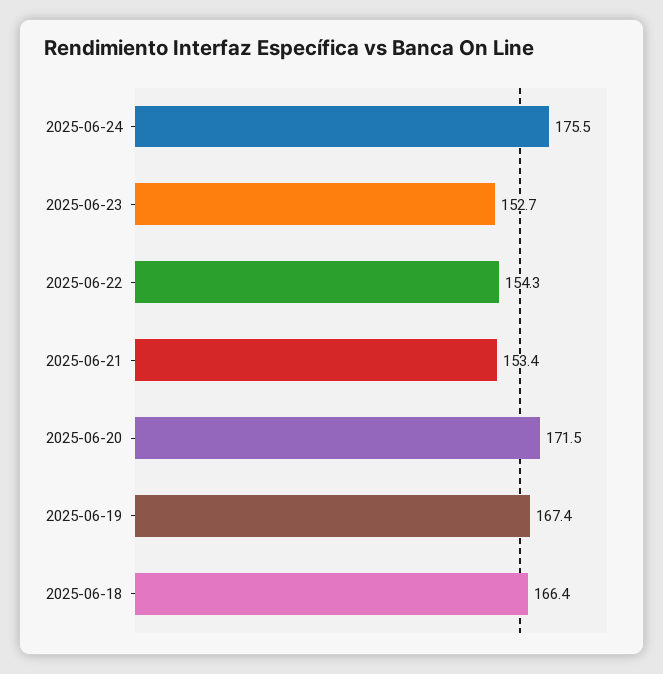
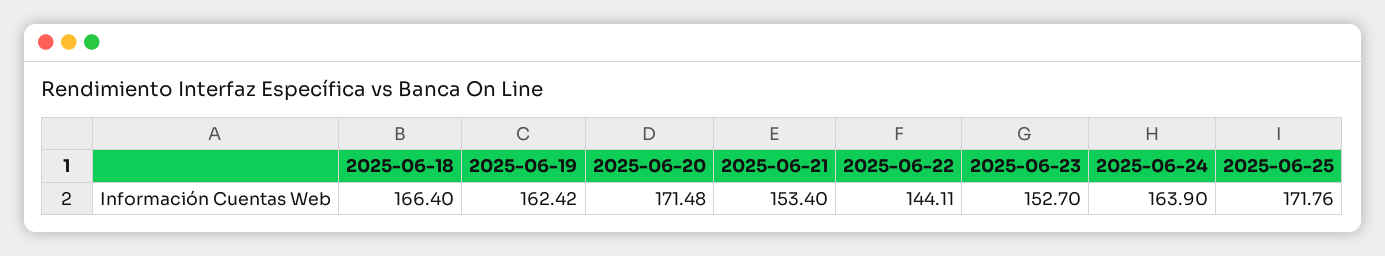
2025-06-24: 175.5 -> 163.9
2025-06-22: 154.3 -> 144.11
2025-06-19: 167.4 -> 162.42
2025-06-25: none -> 171.76

